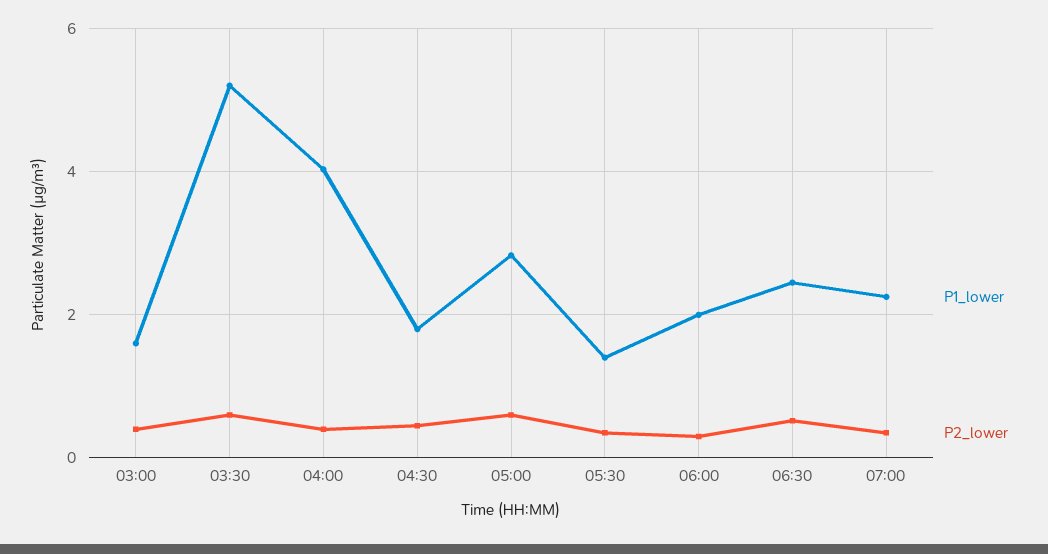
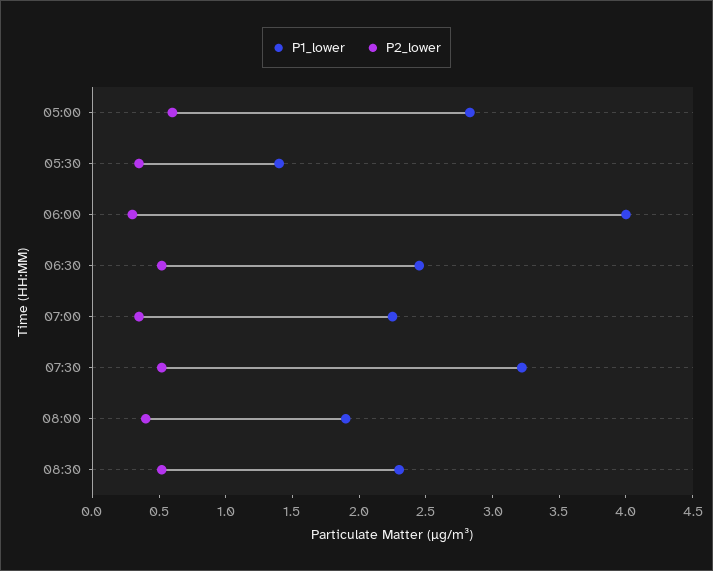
P1_lower, 03:00: 1.6 -> none
P2_lower, 03:00: 0.4 -> none
P1_lower, 03:30: 5.2 -> none
P2_lower, 03:30: 0.6 -> none
P1_lower, 04:00: 4 -> none
P2_lower, 04:00: 0.4 -> none
P1_lower, 04:30: 1.8 -> none
P2_lower, 04:30: 0.4 -> none
P1_lower, 06:00: 2 -> 4
P1_lower, 07:30: none -> 3.2
P2_lower, 07:30: none -> 0.5
P1_lower, 08:00: none -> 1.9
P2_lower, 08:00: none -> 0.4
P1_lower, 08:30: none -> 2.3
P2_lower, 08:30: none -> 0.5

